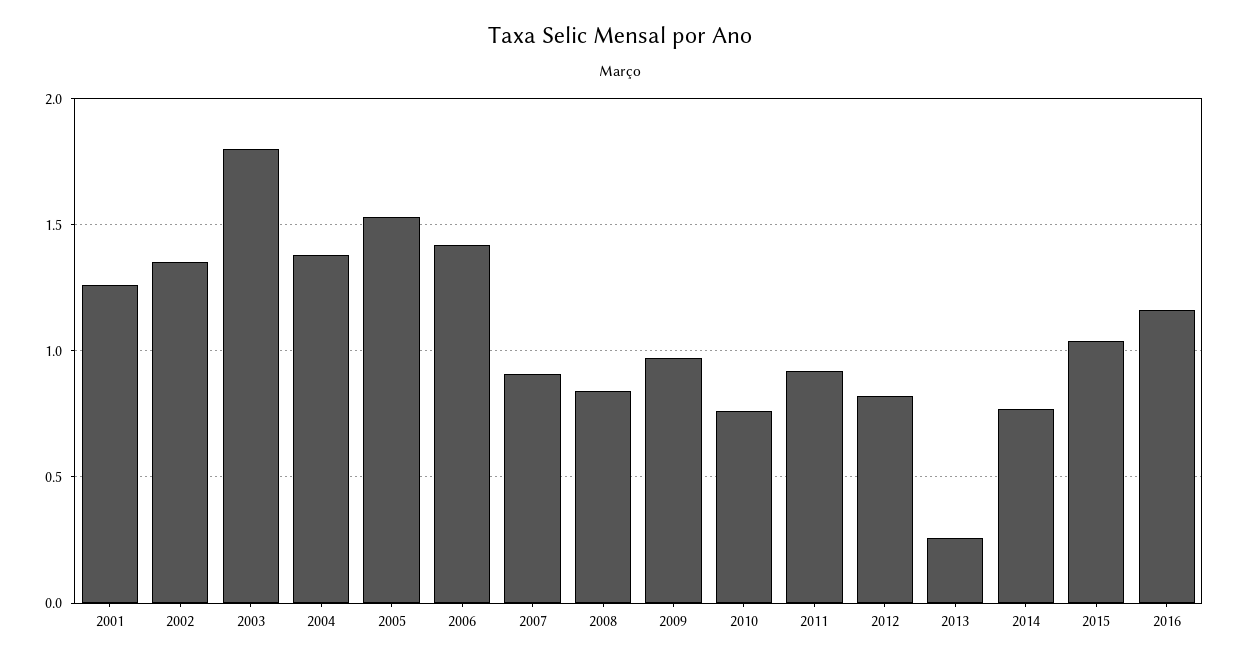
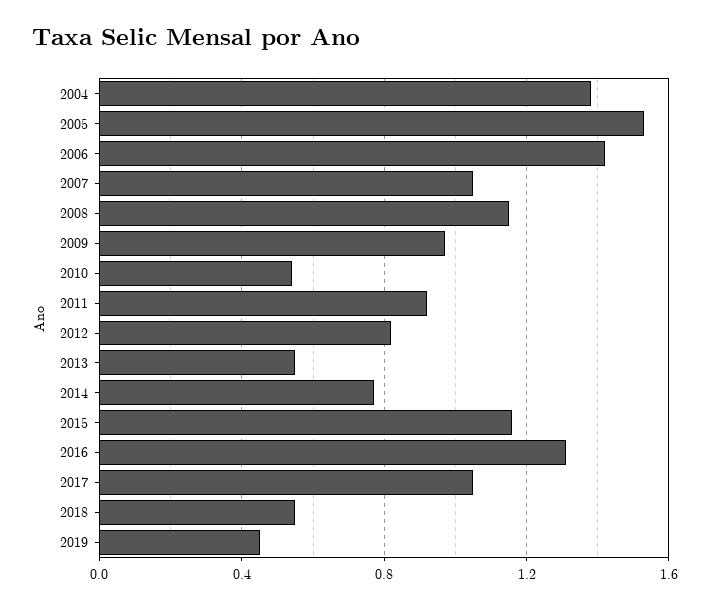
2001: 1.25 -> none
2002: 1.35 -> none
2003: 1.8 -> none
2007: 0.9 -> 1.05
2008: 0.85 -> 1.15
2010: 0.75 -> 0.55
2013: 0.25 -> 0.55
2015: 1.05 -> 1.15
2016: 1.15 -> 1.3
2017: none -> 1.05
2018: none -> 0.55
2019: none -> 0.45

